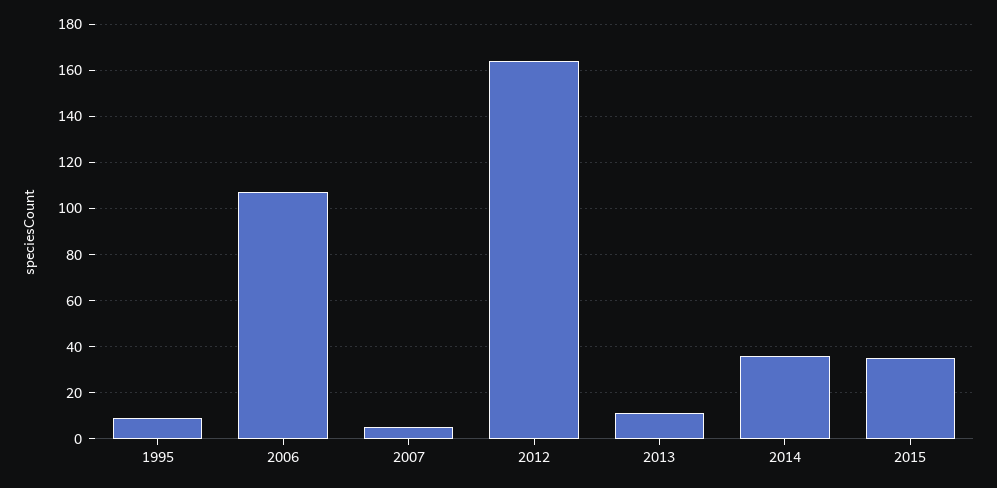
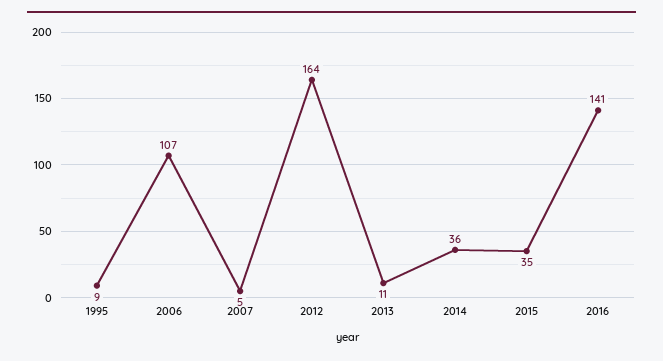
2016: none -> 141

